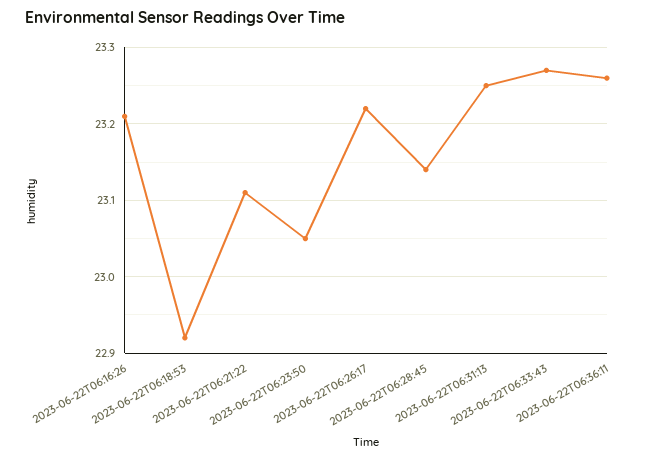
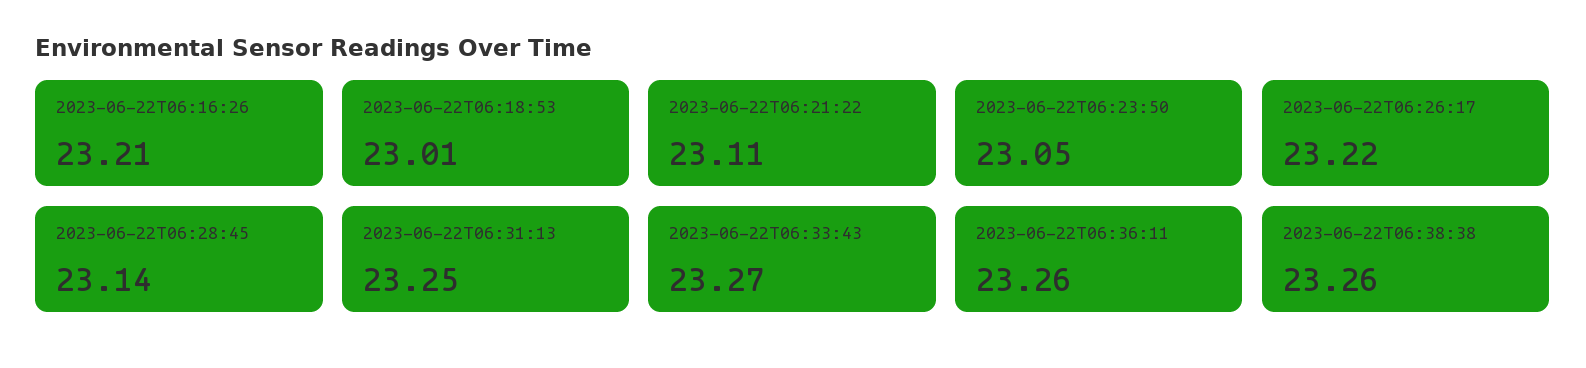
2023-06-22T06:18:53: 22.92 -> 23.01
2023-06-22T06:38:38: none -> 23.26

